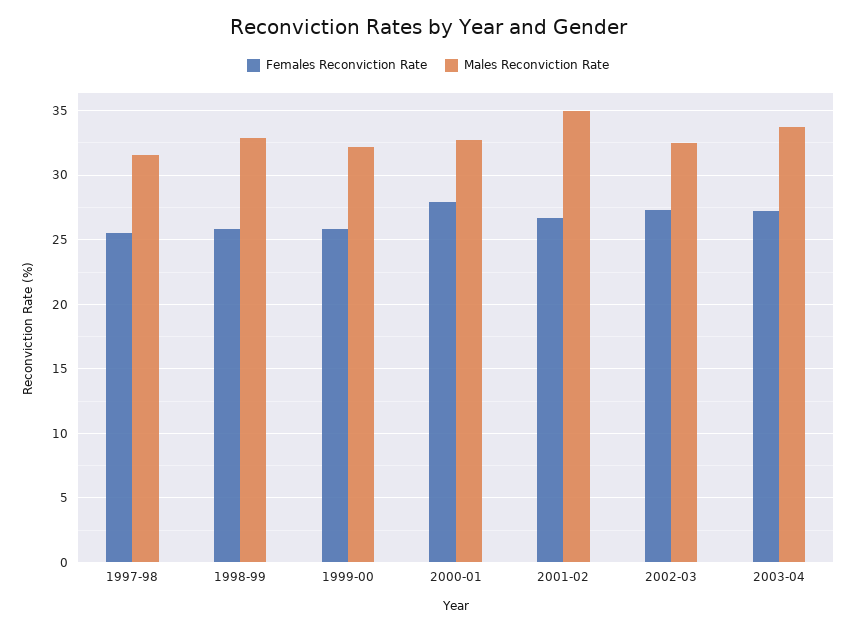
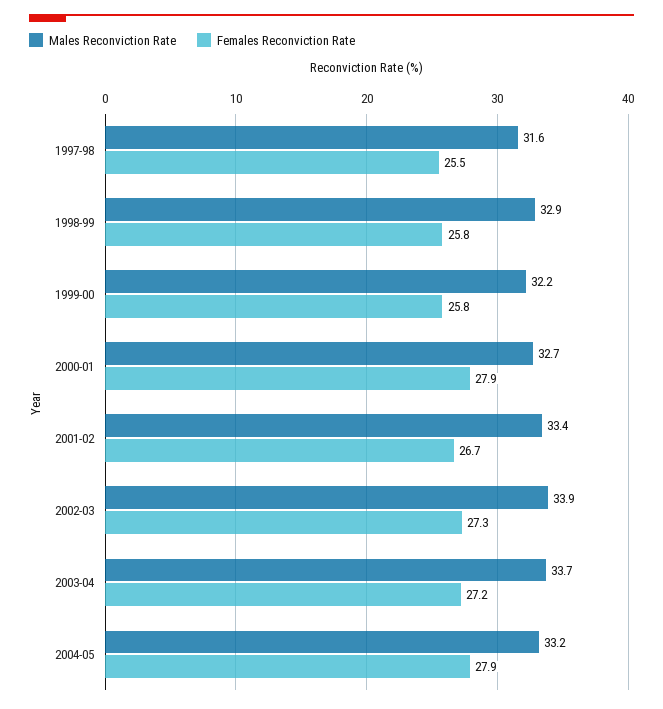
Males Reconviction Rate, 2001-02: 35 -> 33.4
Males Reconviction Rate, 2002-03: 32.5 -> 33.9
Males Reconviction Rate, 2004-05: none -> 33.2
Females Reconviction Rate, 2004-05: none -> 27.9

